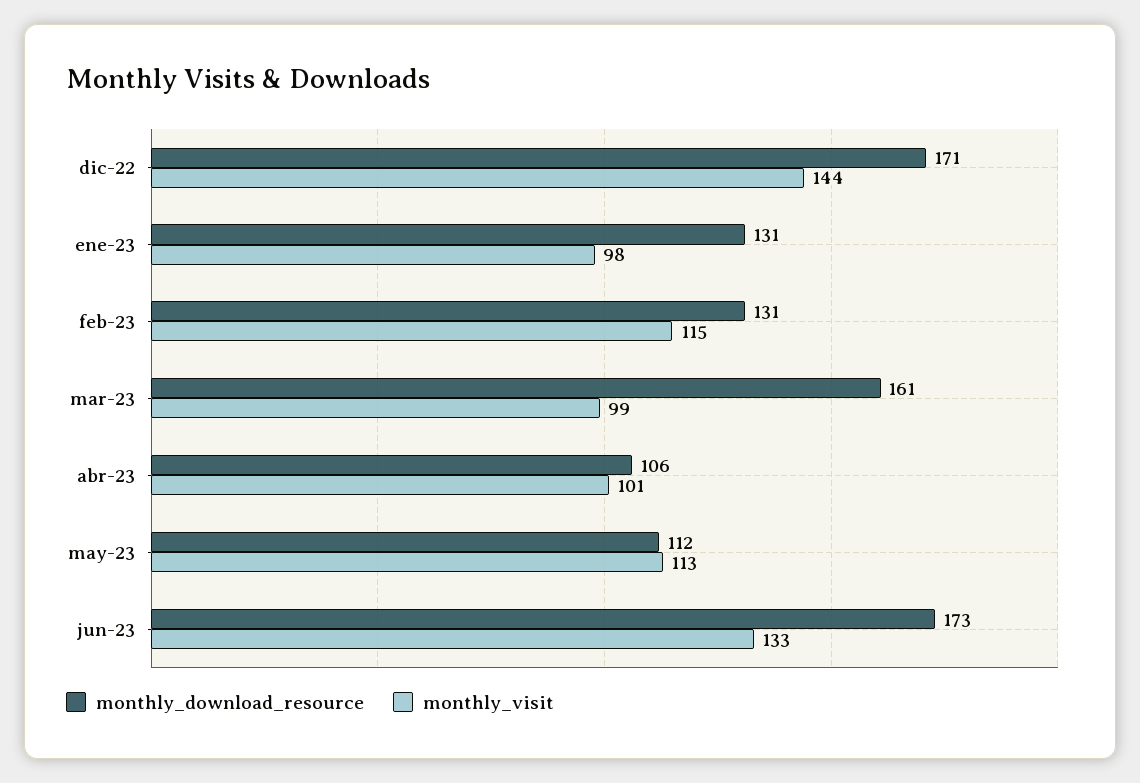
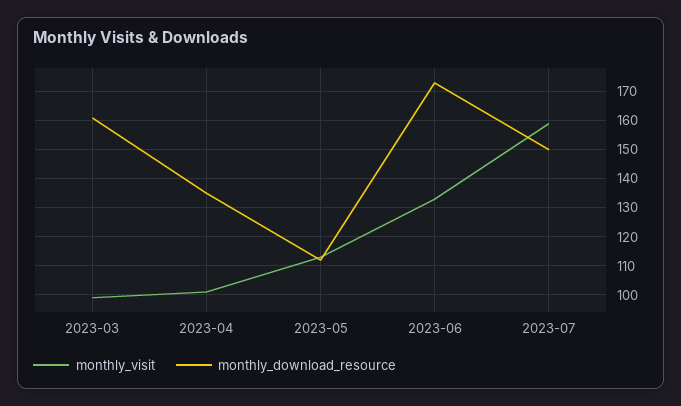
monthly_download_resource, dic-22: 171 -> none
monthly_visit, dic-22: 144 -> none
monthly_download_resource, ene-23: 131 -> none
monthly_visit, ene-23: 98 -> none
monthly_download_resource, feb-23: 131 -> none
monthly_visit, feb-23: 115 -> none
monthly_download_resource, abr-23: 106 -> 135
monthly_visit, 2023-07: none -> 160
monthly_download_resource, 2023-07: none -> 150

